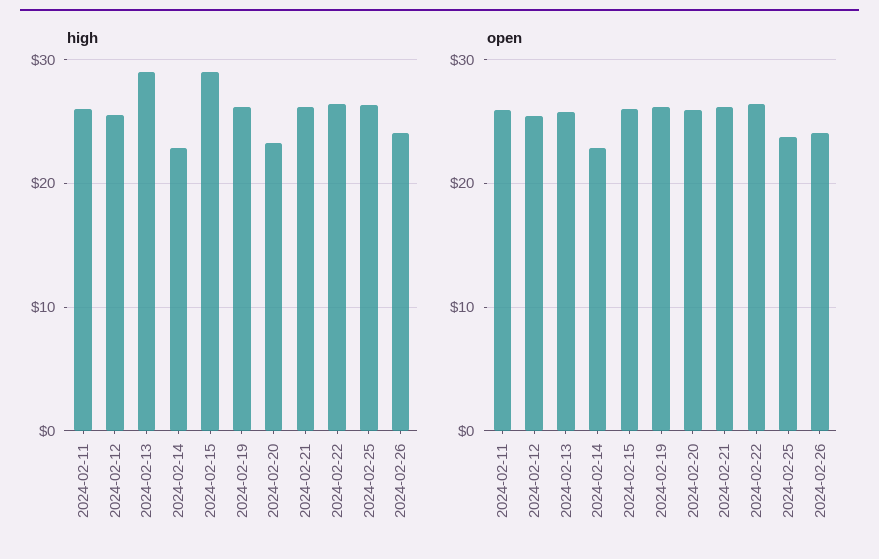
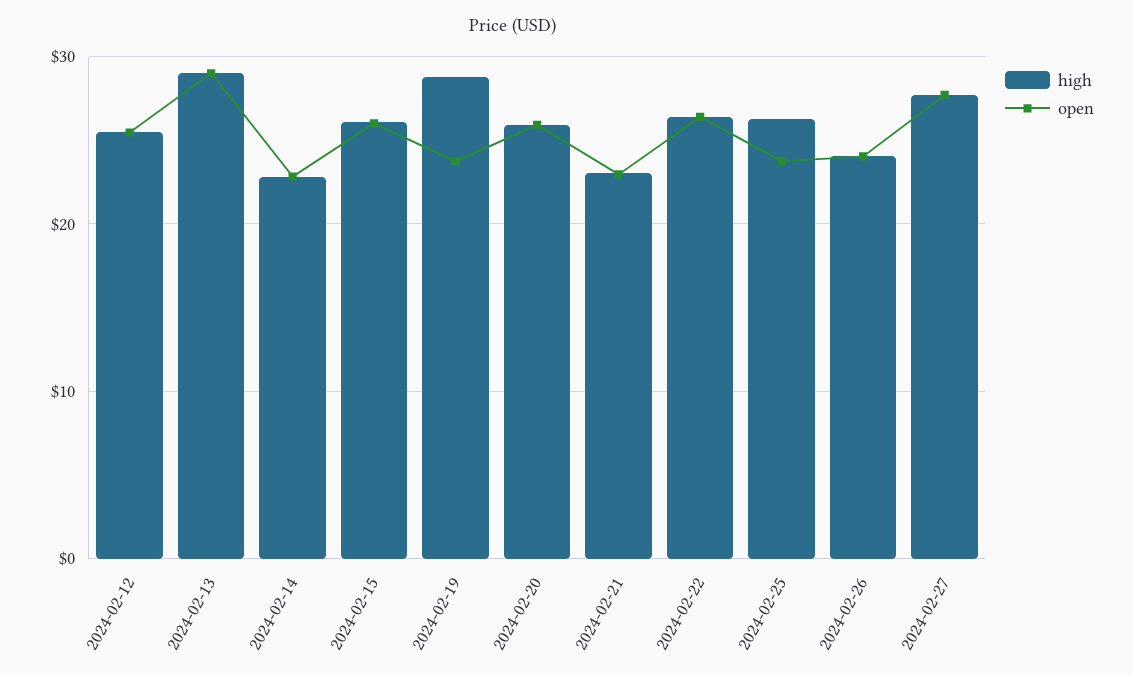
high, 2024-02-11: 26 -> none
high, 2024-02-15: 29 -> 26
high, 2024-02-19: 26 -> 29
high, 2024-02-20: 23 -> 26
high, 2024-02-21: 26 -> 23
open, 2024-02-11: 26 -> none
open, 2024-02-13: 26 -> 29
open, 2024-02-19: 26 -> 24
open, 2024-02-21: 26 -> 23
high, 2024-02-27: none -> 28
open, 2024-02-27: none -> 28

